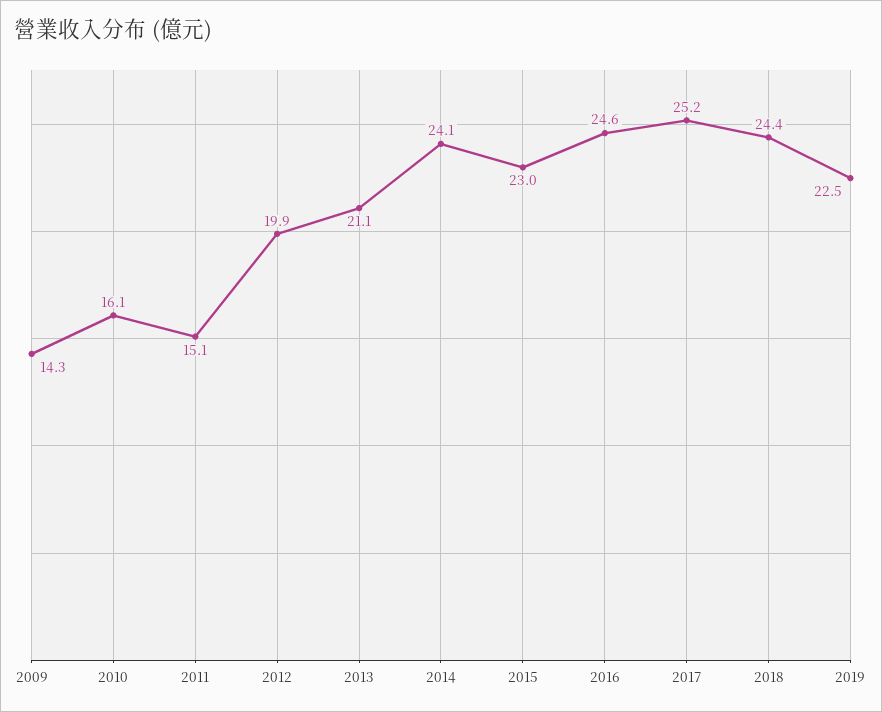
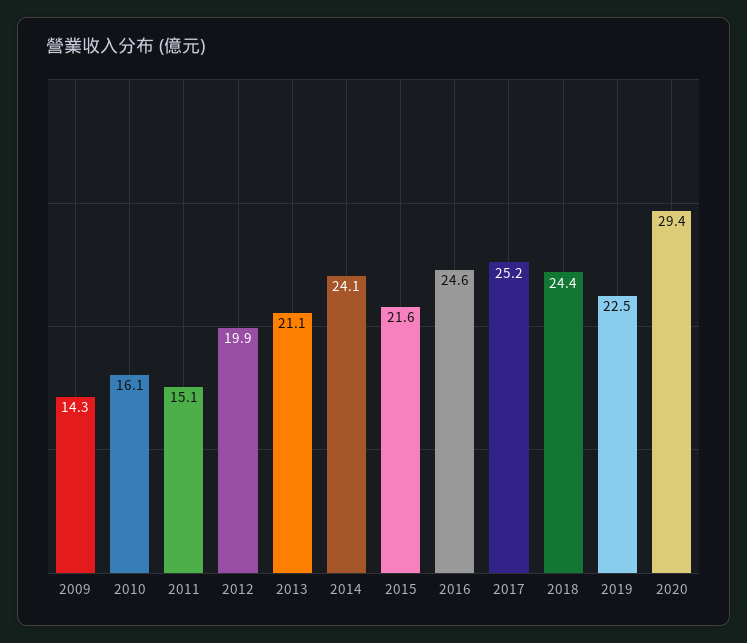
2015: 23 -> 21.6
2020: none -> 29.4

